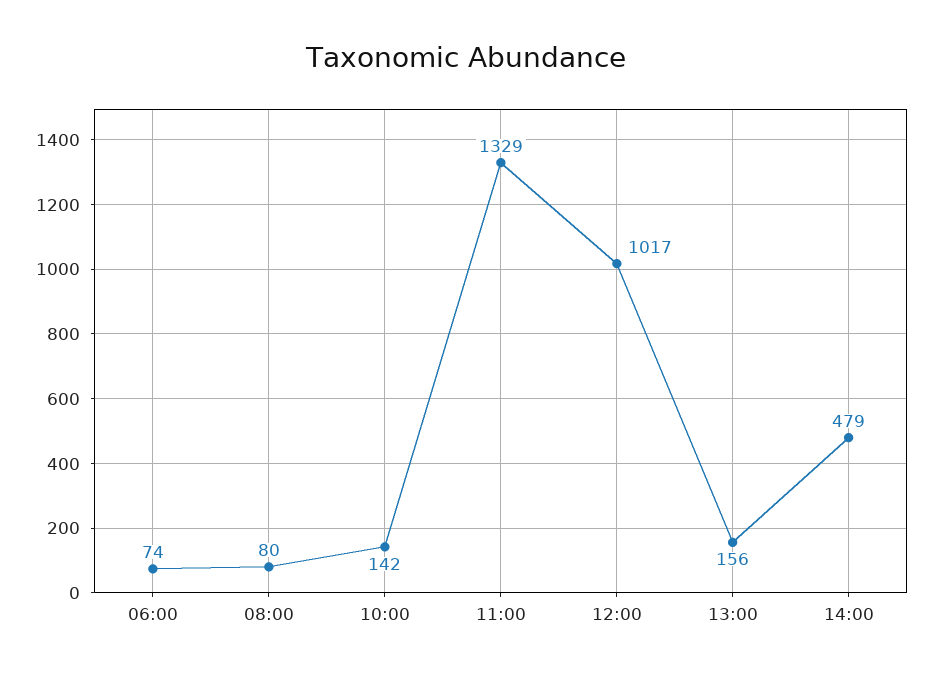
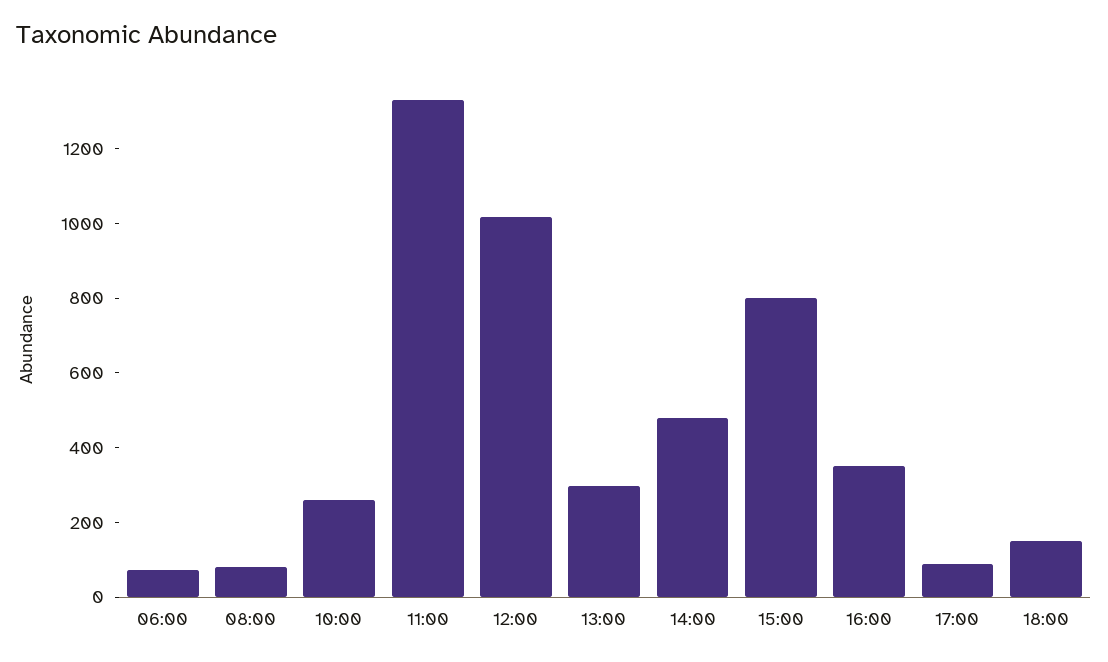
10:00: 142 -> 250
13:00: 156 -> 300
15:00: none -> 800
16:00: none -> 350
17:00: none -> 100
18:00: none -> 150

